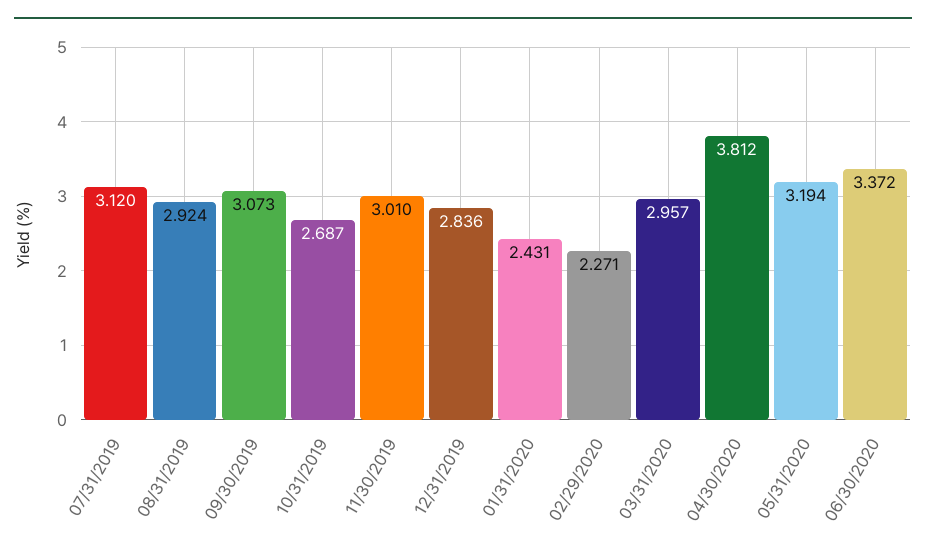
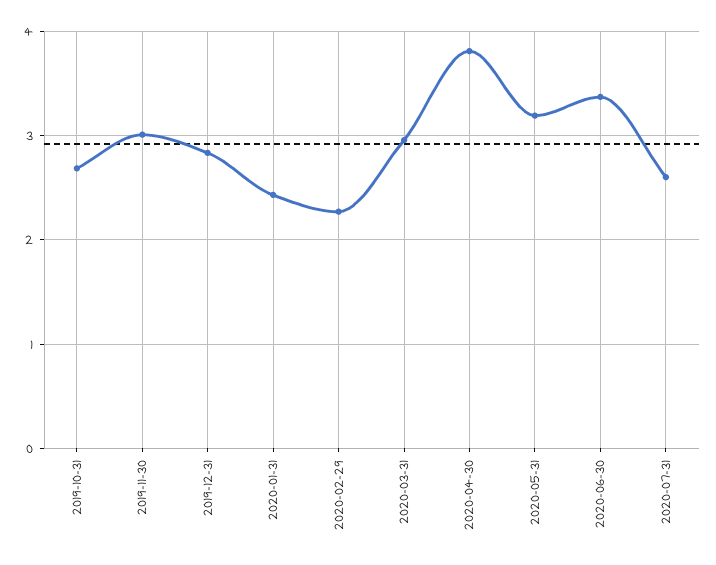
07/31/2019: 3.12 -> none
08/31/2019: 2.924 -> none
09/30/2019: 3.073 -> none
2020-07-31: none -> 2.6

